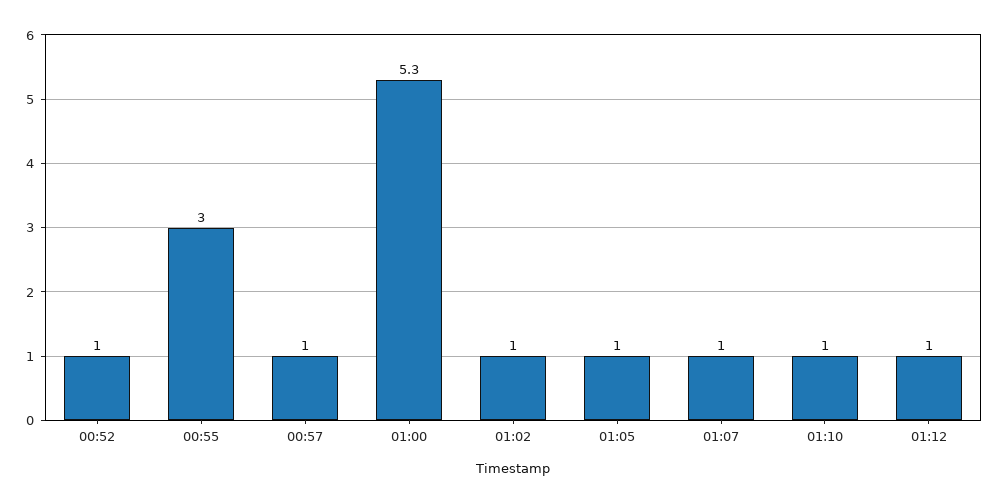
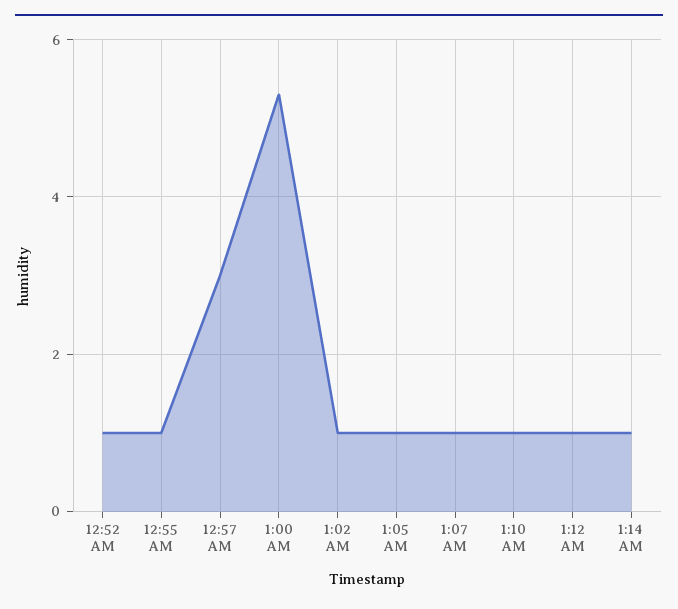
00:55: 3 -> 1
00:57: 1 -> 3
1:14 AM: none -> 1

